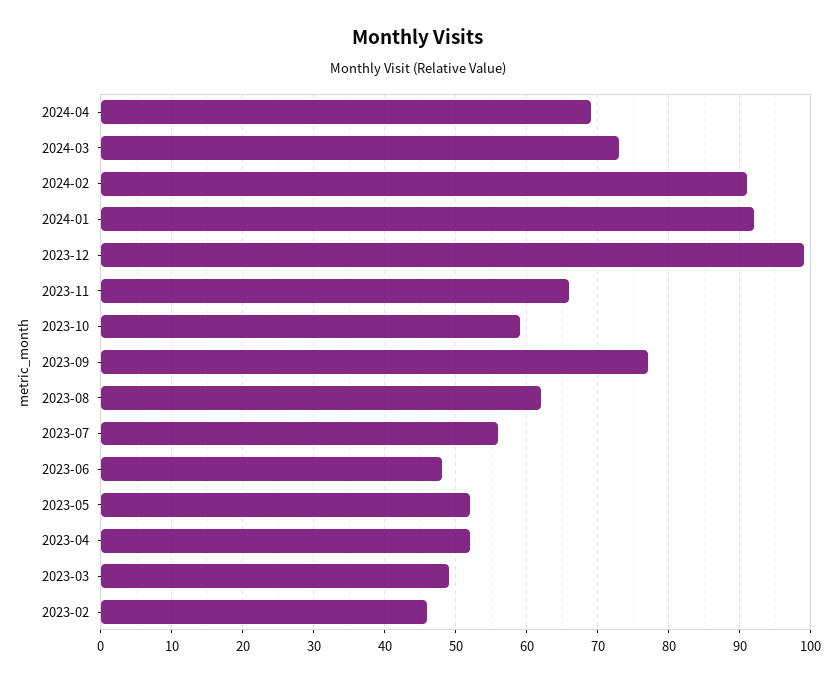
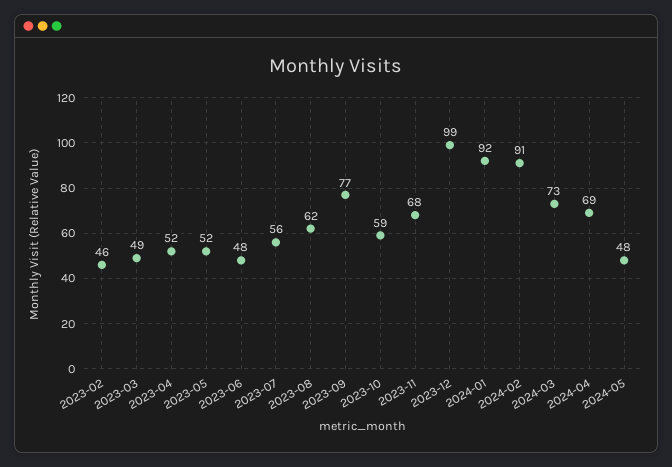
2023-11: 66 -> 68
2024-05: none -> 48

